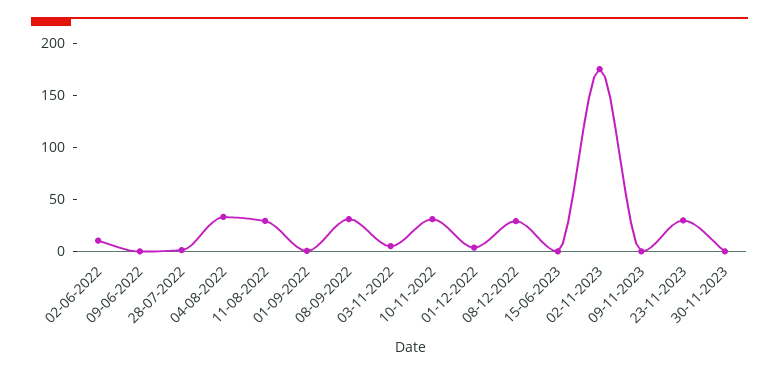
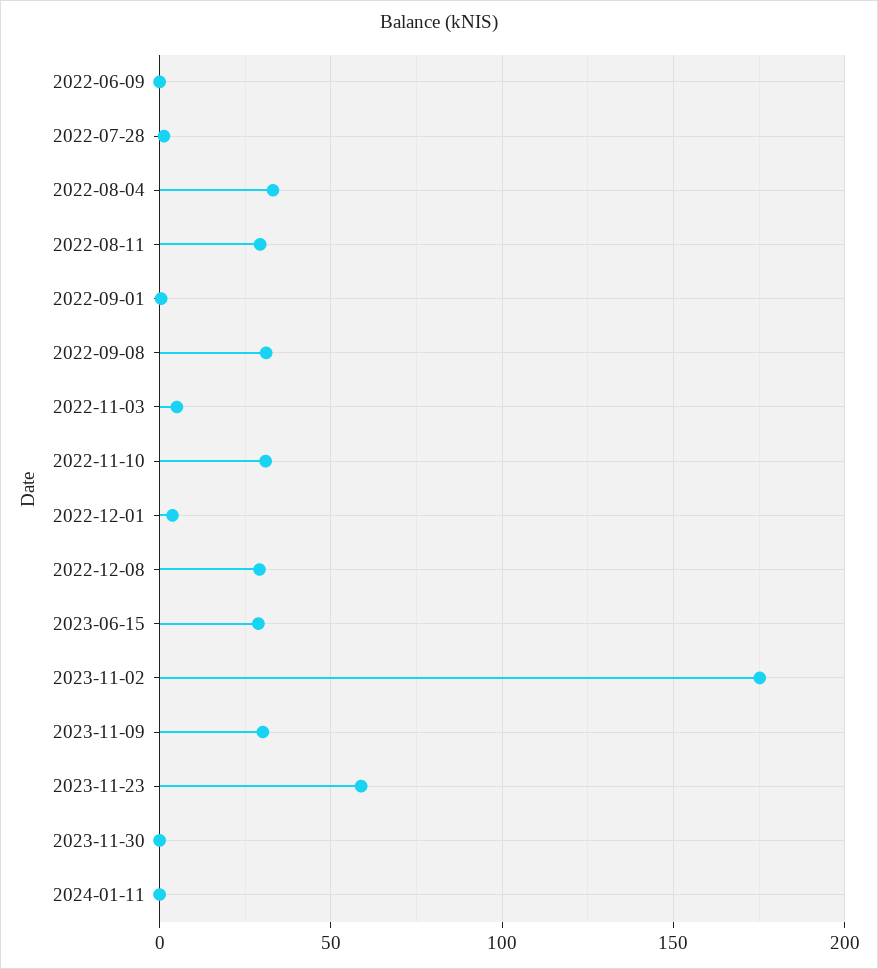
02-06-2022: 10 -> none
15-06-2023: 0 -> 30
09-11-2023: 0 -> 30
23-11-2023: 30 -> 60
2024-01-11: none -> 0

